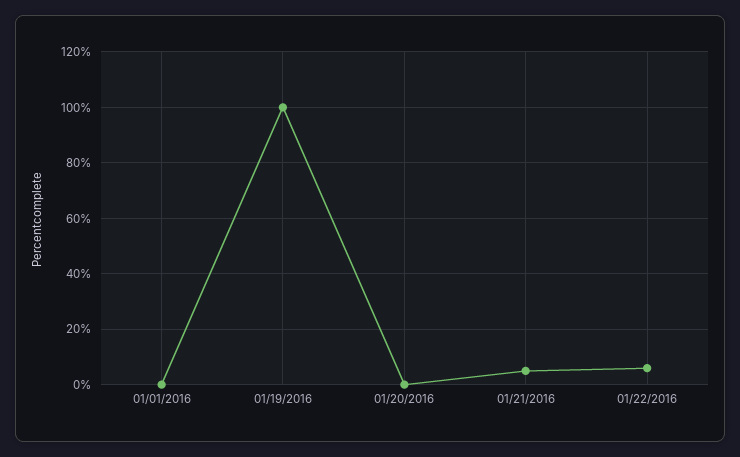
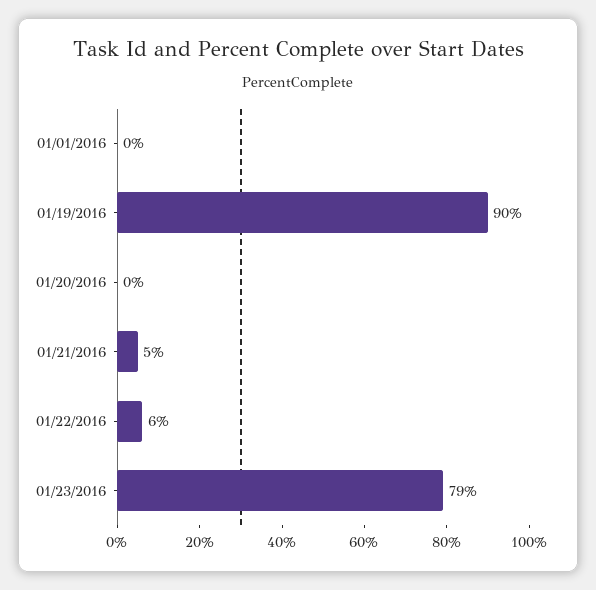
01/19/2016: 100 -> 90
01/23/2016: none -> 79

